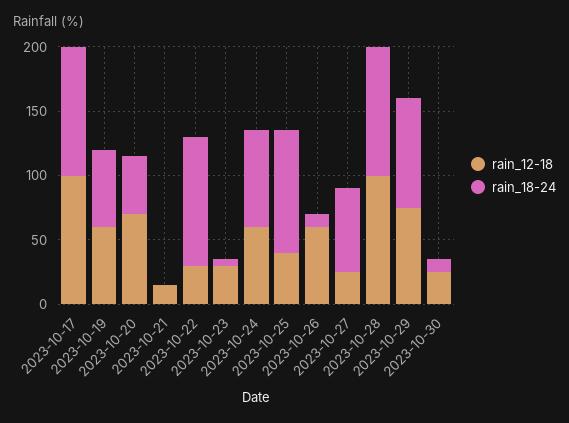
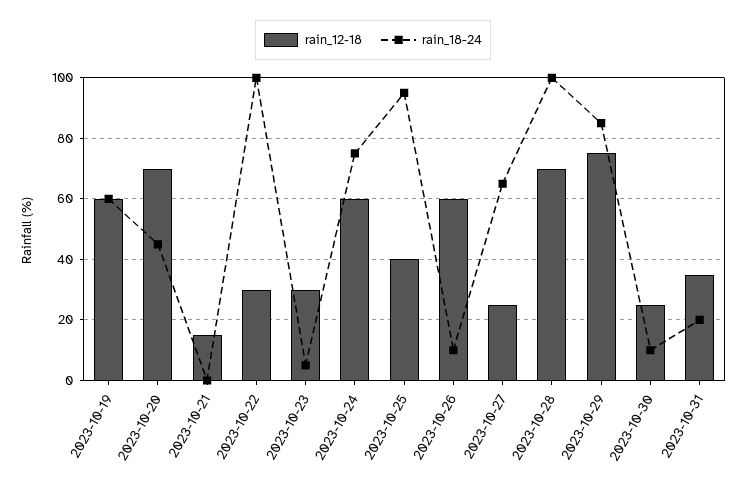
rain_12-18, 2023-10-17: 100 -> none
rain_18-24, 2023-10-17: 100 -> none
rain_12-18, 2023-10-28: 100 -> 70
rain_12-18, 2023-10-31: none -> 35
rain_18-24, 2023-10-31: none -> 20

